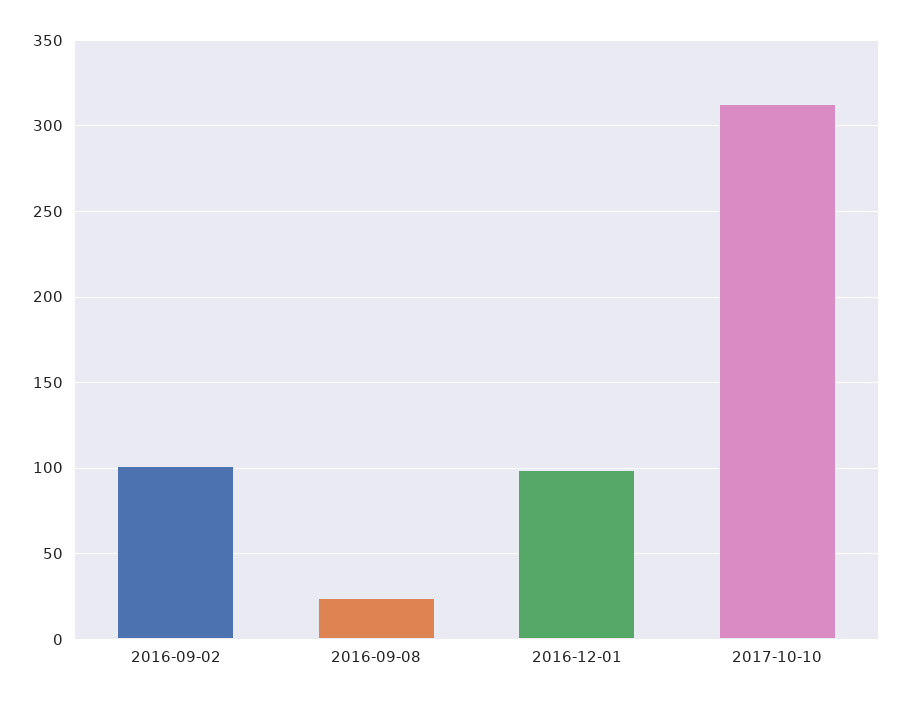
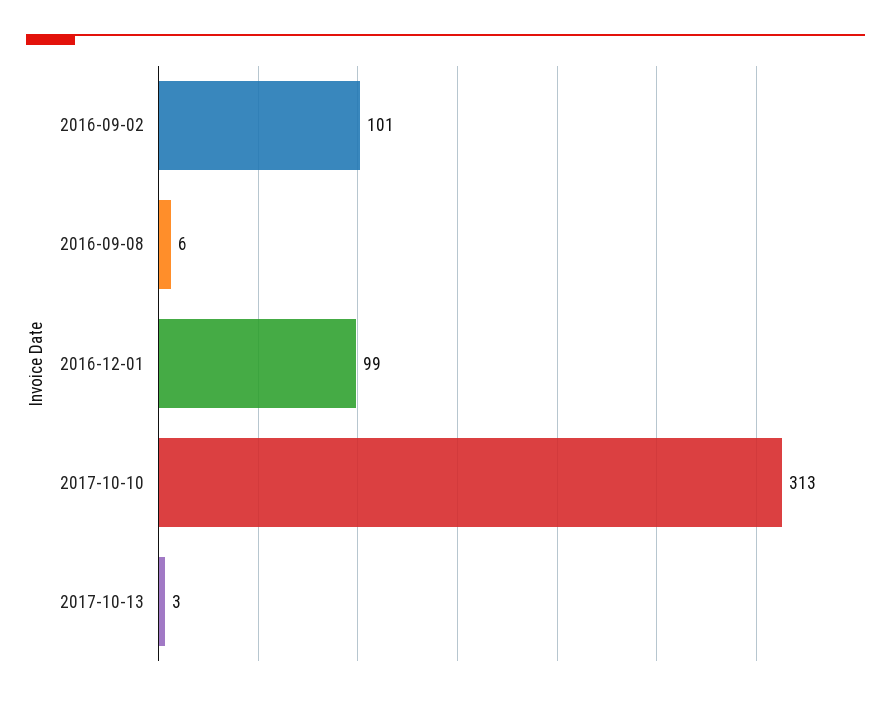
2016-09-08: 25 -> 6
2017-10-13: none -> 3

